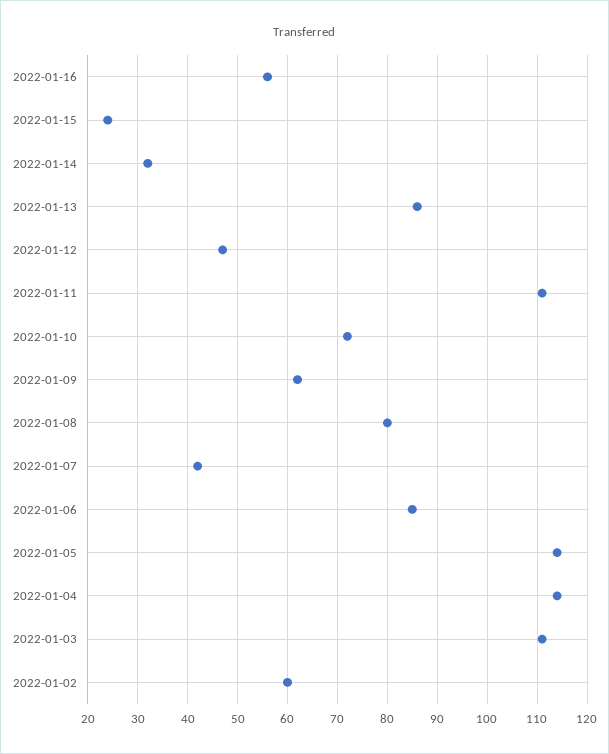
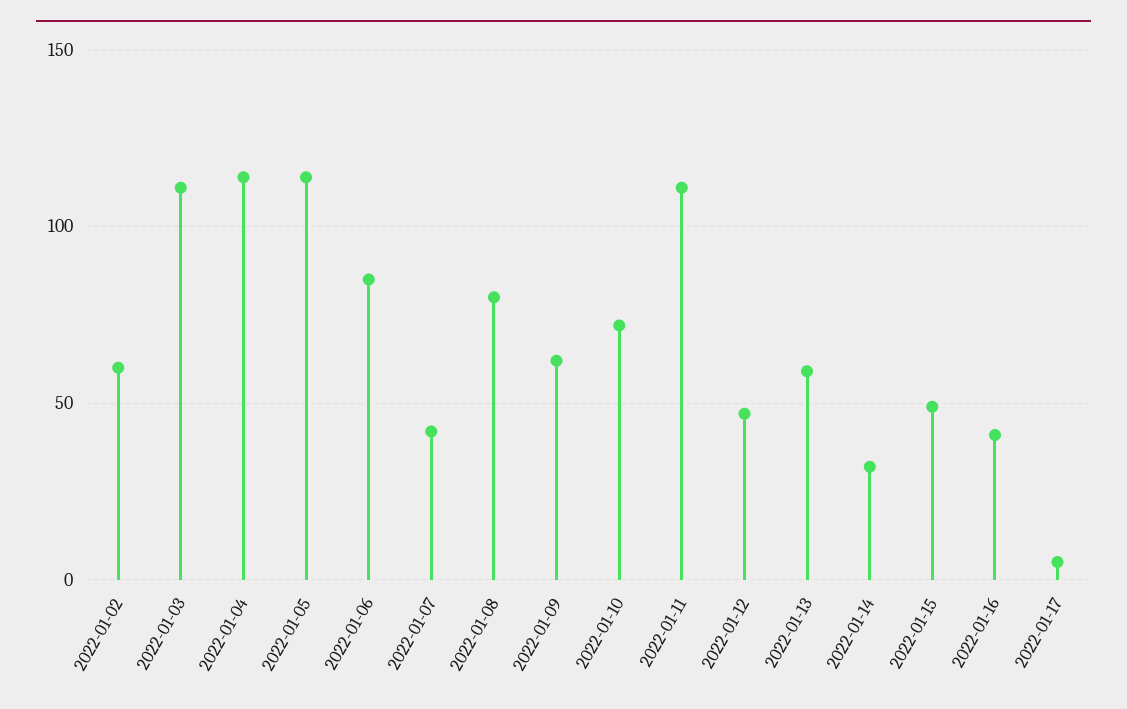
2022-01-16: 55 -> 40
2022-01-15: 25 -> 50
2022-01-13: 85 -> 60
2022-01-17: none -> 5

